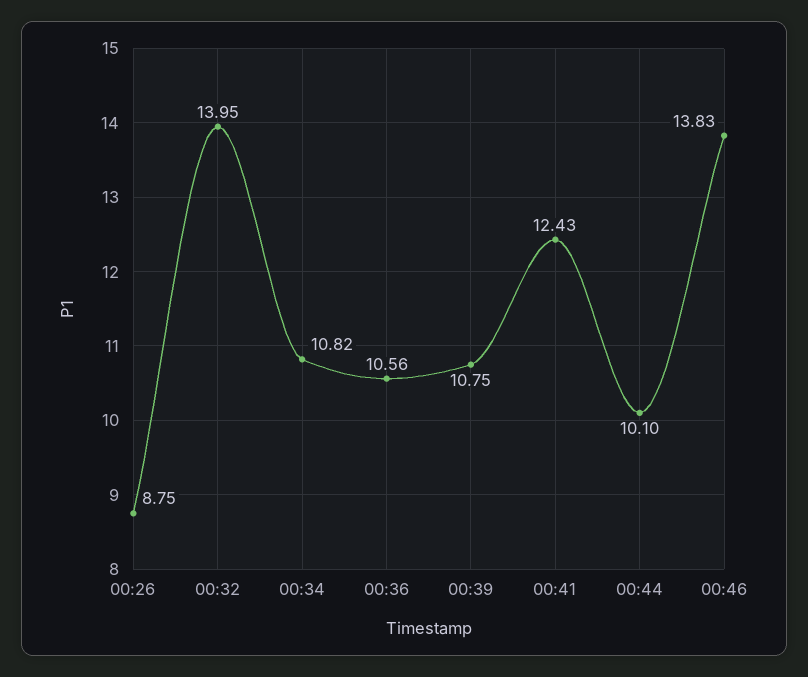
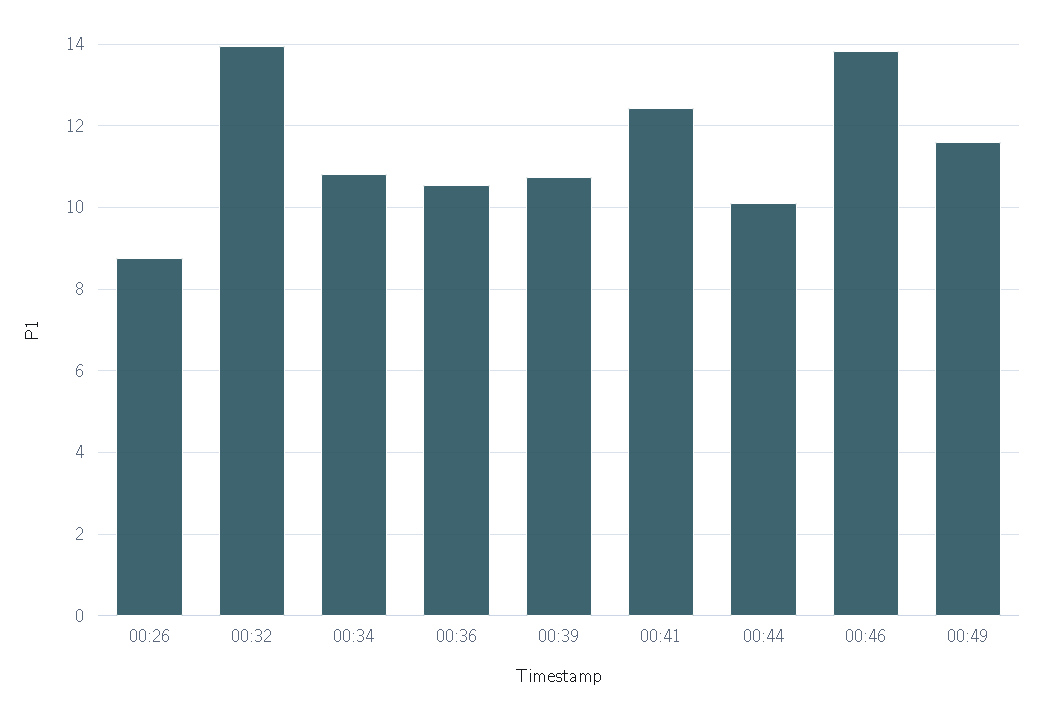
00:49: none -> 11.6

